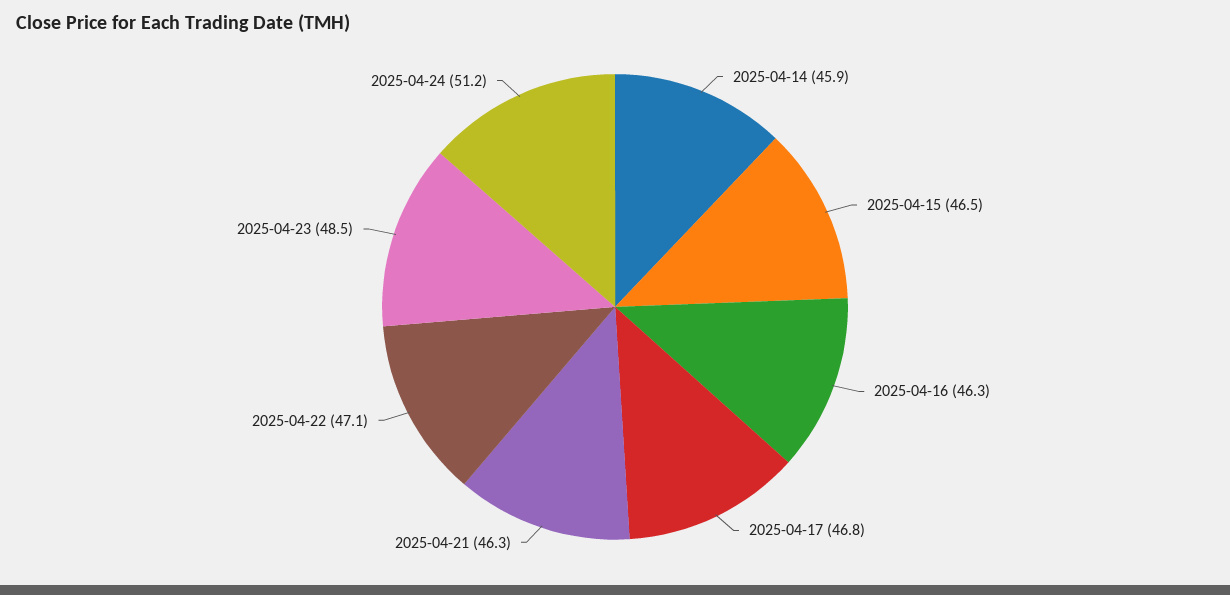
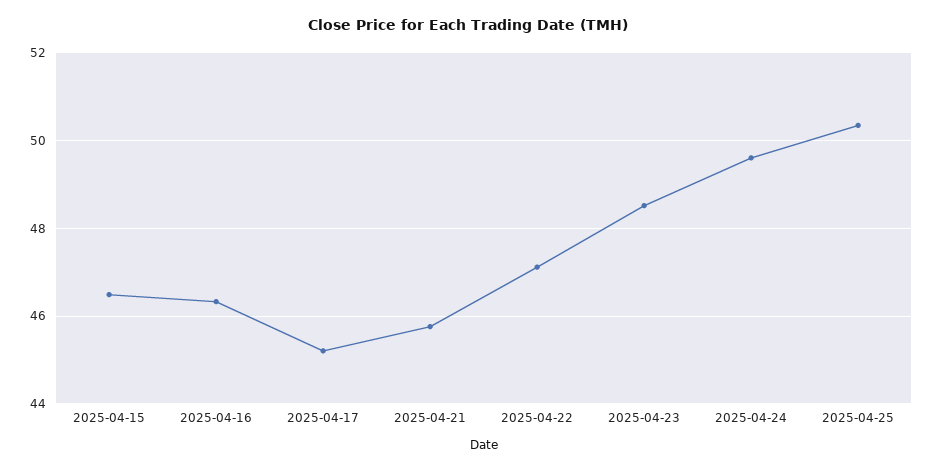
2025-04-14: 45.9 -> none
2025-04-17: 46.8 -> 45.2
2025-04-21: 46.3 -> 45.8
2025-04-24: 51.2 -> 49.6
2025-04-25: none -> 50.4

